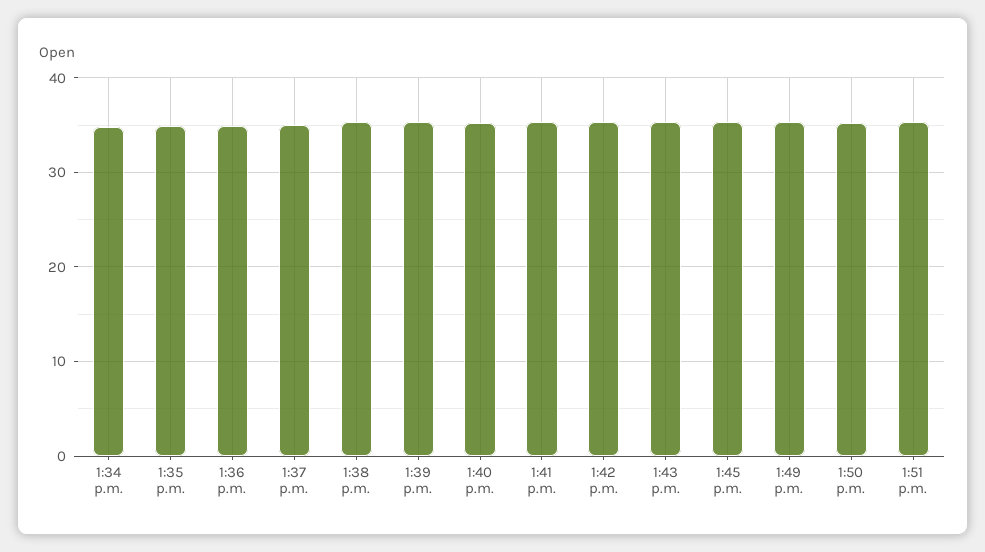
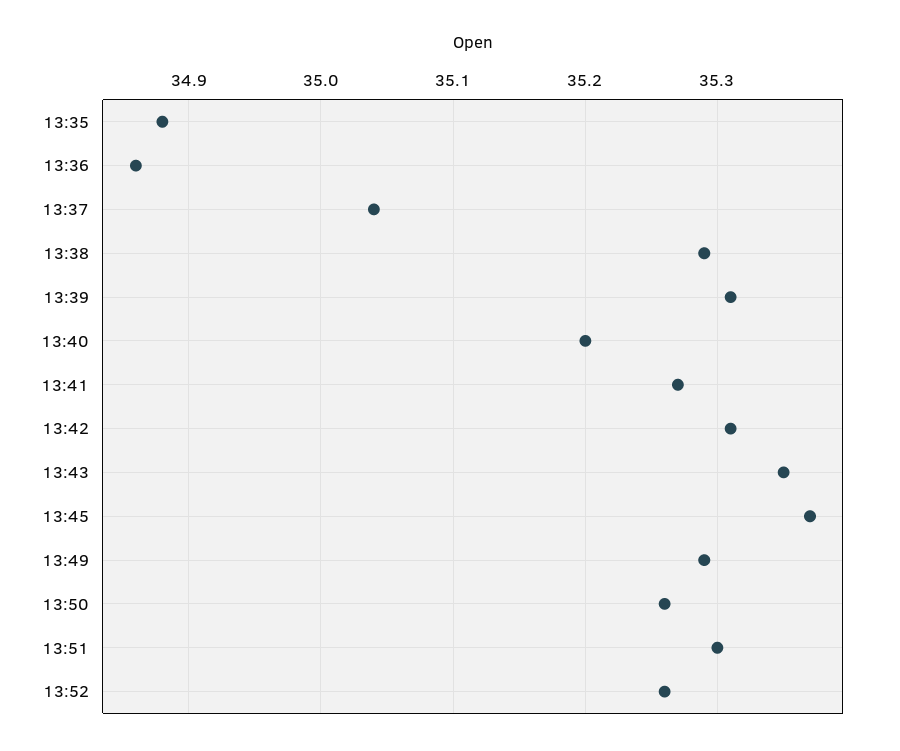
1:34 p.m.: 35 -> none
13:52: none -> 35.26

